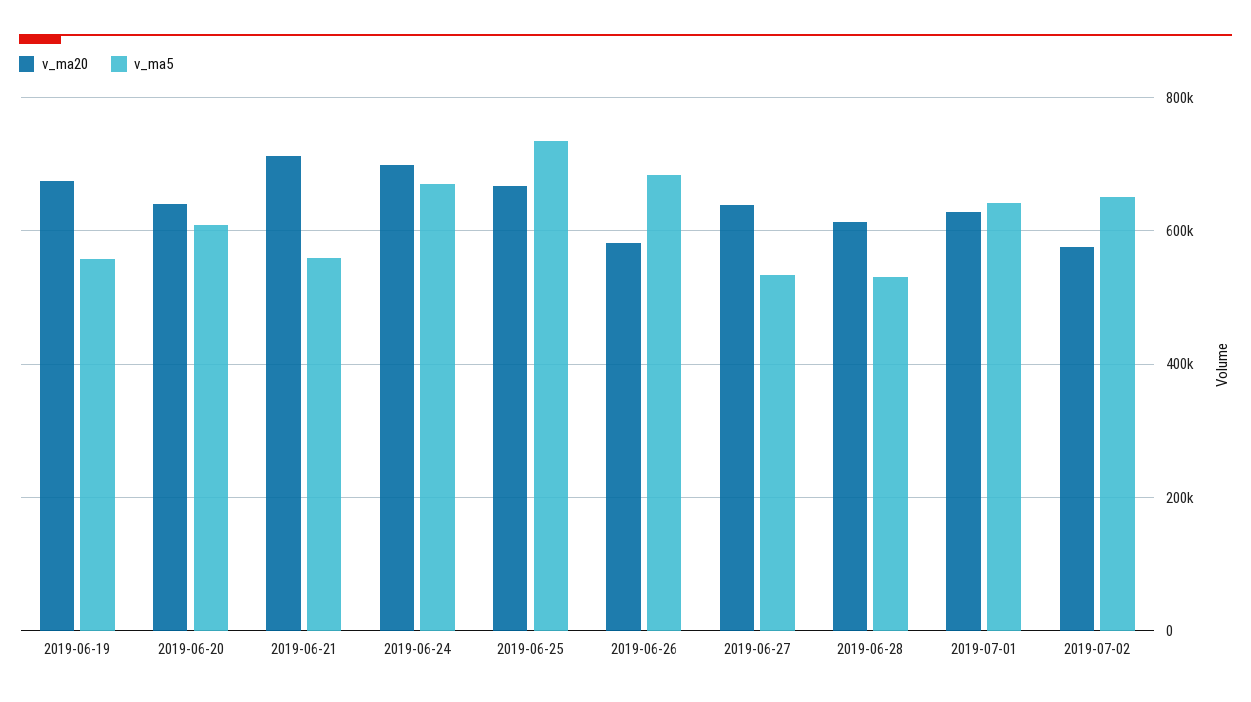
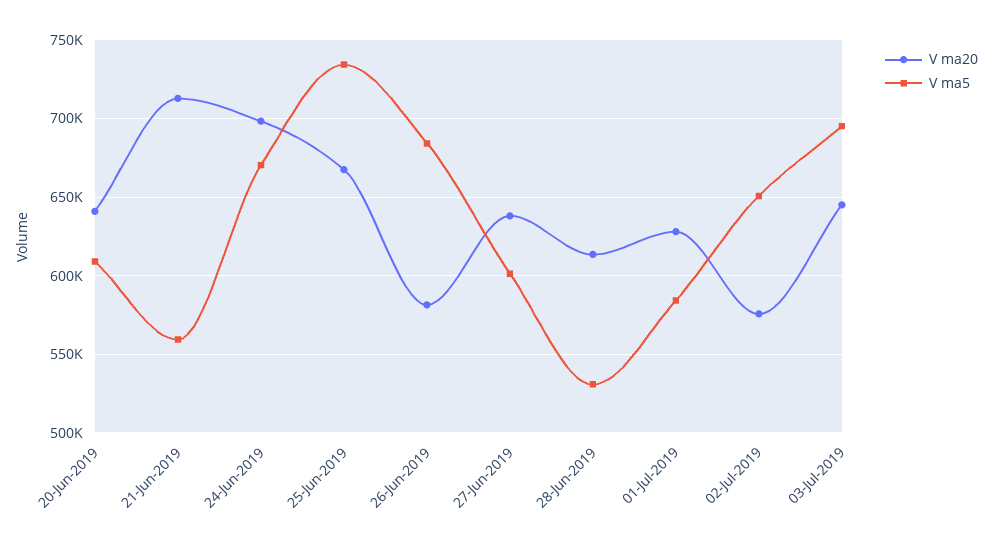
v_ma20, 2019-06-19: 680000 -> none
v_ma5, 2019-06-19: 560000 -> none
v_ma5, 2019-06-27: 540000 -> 600000
v_ma5, 2019-07-01: 640000 -> 585000
v_ma20, 03-Jul-2019: none -> 645000
v_ma5, 03-Jul-2019: none -> 695000

